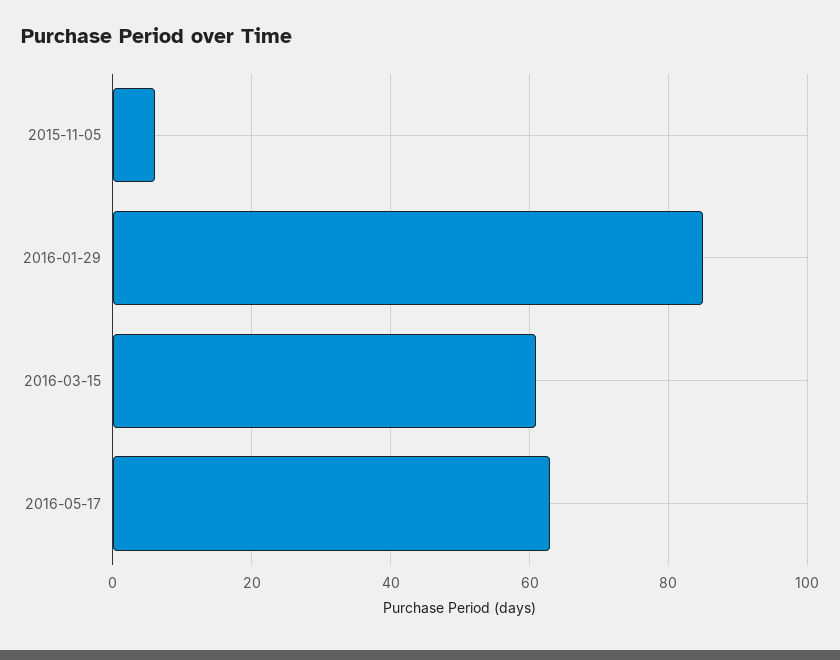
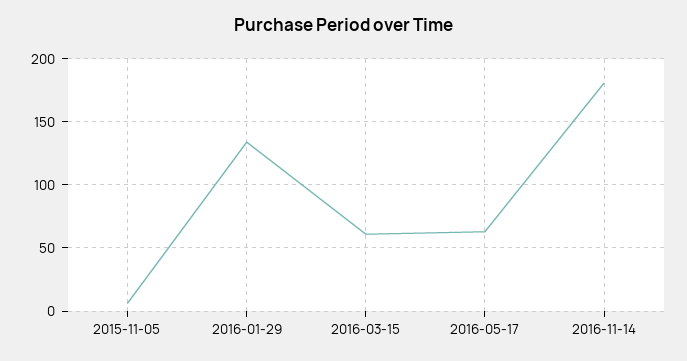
2016-01-29: 85 -> 135
2016-11-14: none -> 180

